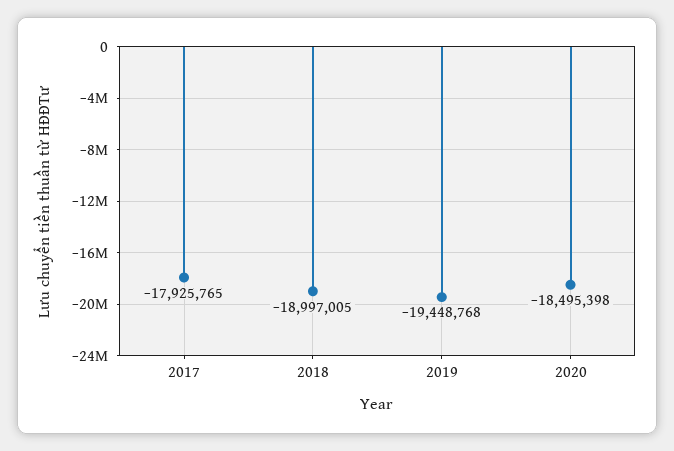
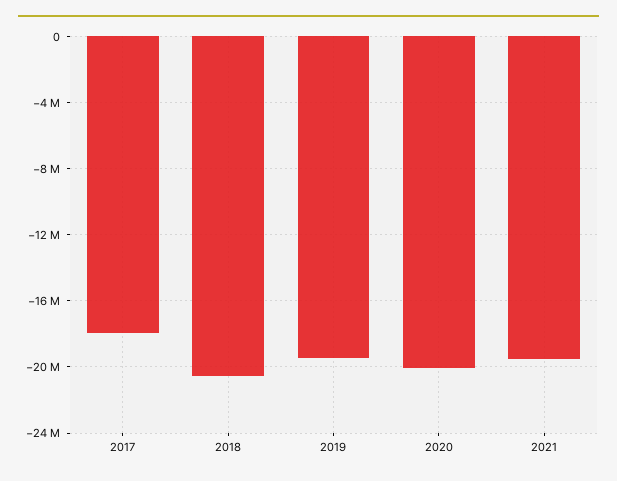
2018: -18997005 -> -20500000
2020: -18495398 -> -20000000
2021: none -> -19500000

